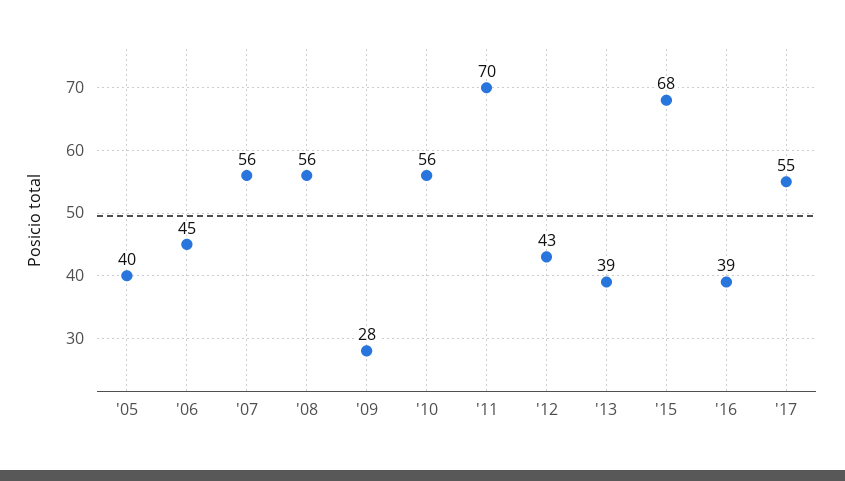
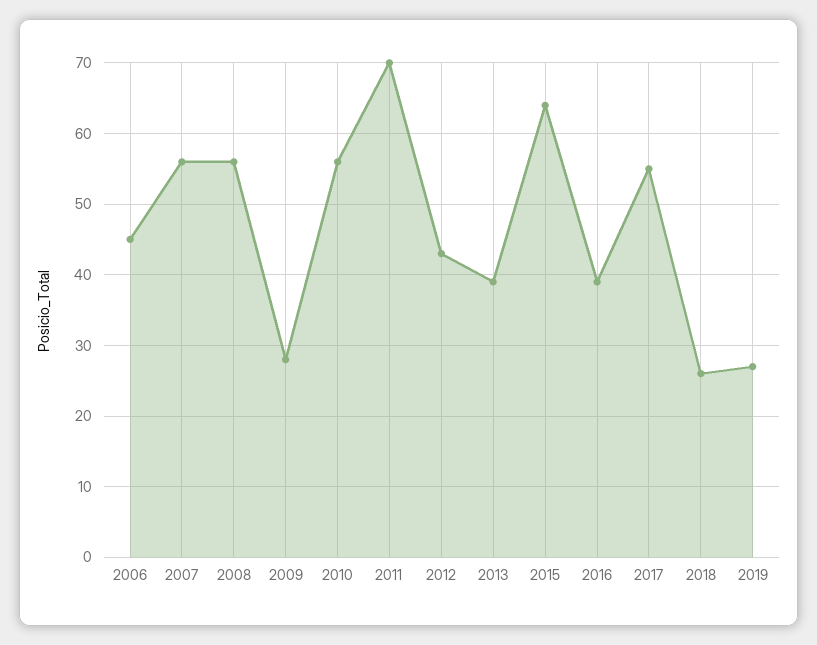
'05: 40 -> none
'15: 68 -> 64
2018: none -> 26
2019: none -> 27

